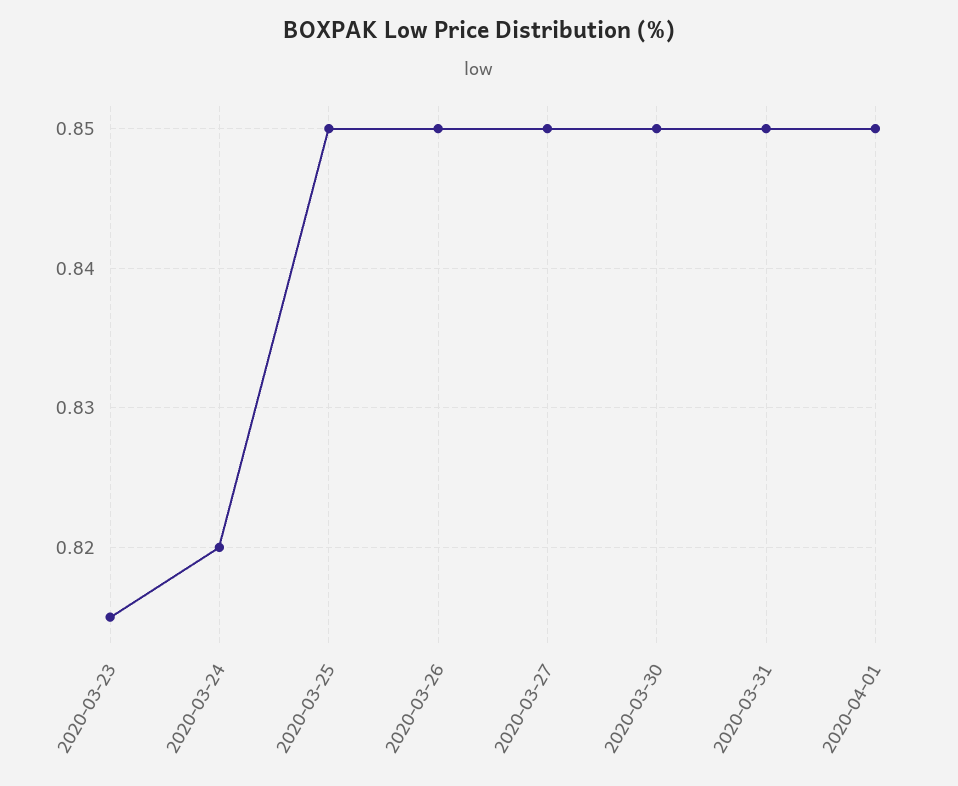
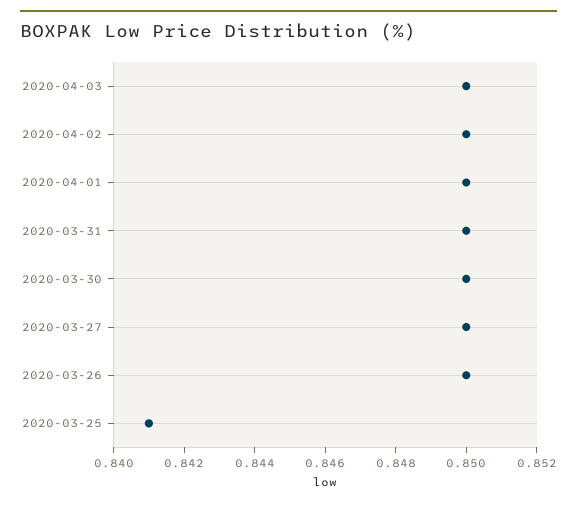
2020-03-23: 0.815 -> none
2020-03-24: 0.82 -> none
2020-03-25: 0.85 -> 0.841
2020-04-03: none -> 0.85
2020-04-02: none -> 0.85

